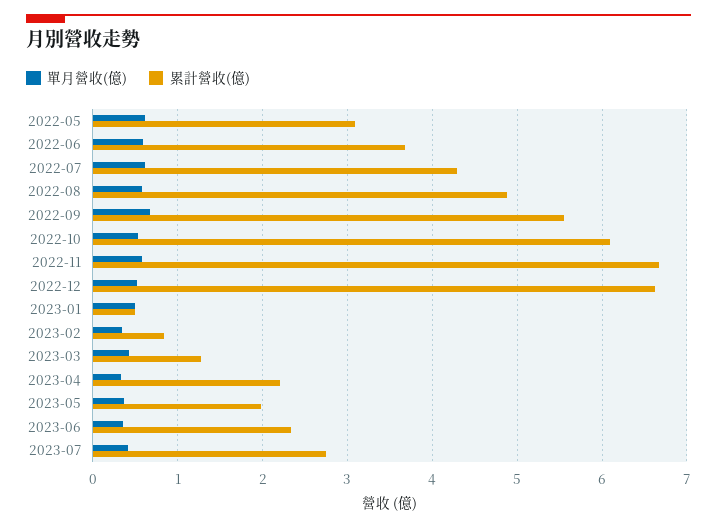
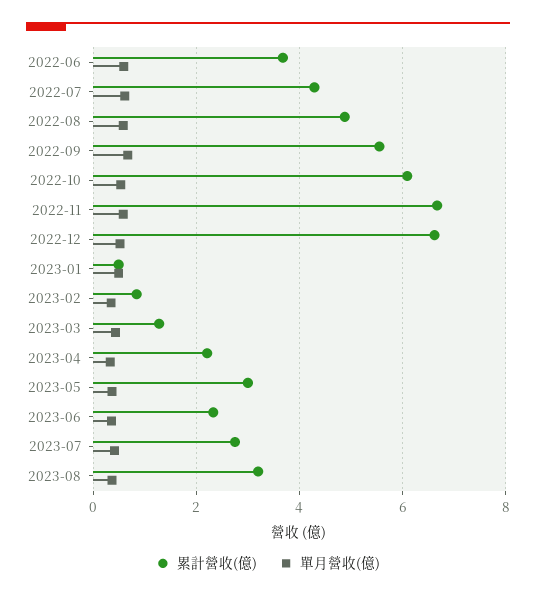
單月營收(億), 2022-05: 0.6 -> none
累計營收(億), 2022-05: 3.1 -> none
累計營收(億), 2023-05: 2 -> 3
累計營收(億), 2023-08: none -> 3.2
單月營收(億), 2023-08: none -> 0.4

